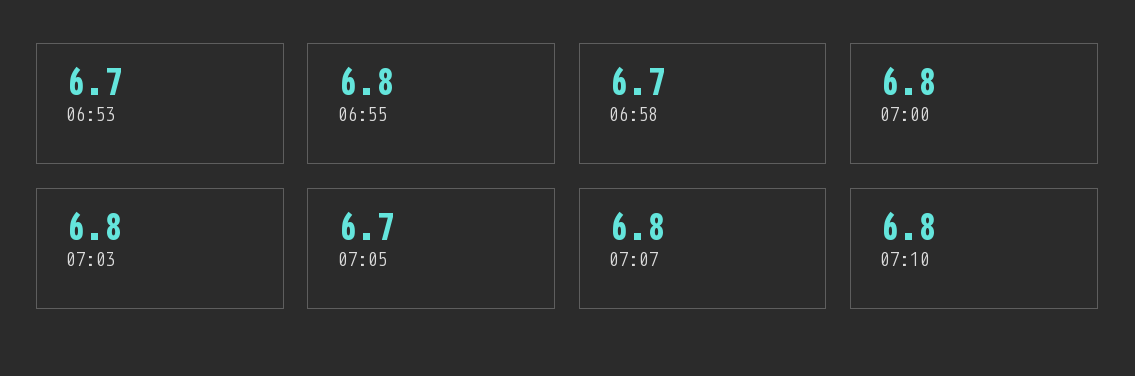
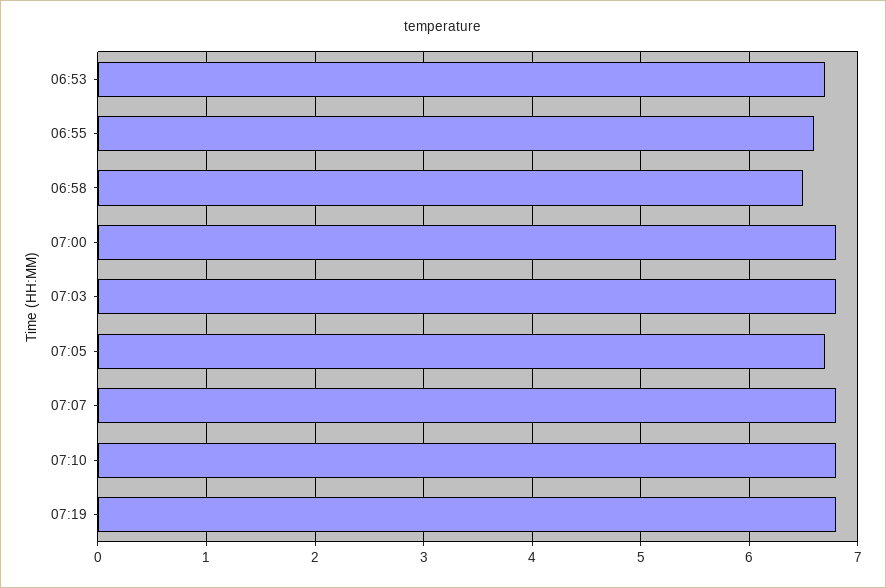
06:55: 6.8 -> 6.6
06:58: 6.7 -> 6.5
07:19: none -> 6.8

